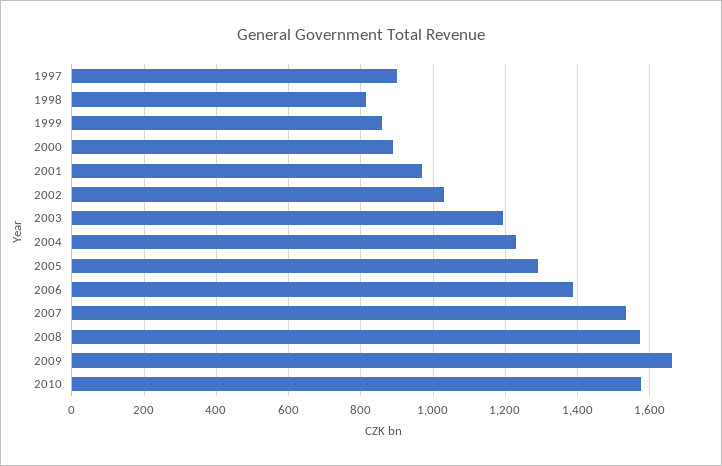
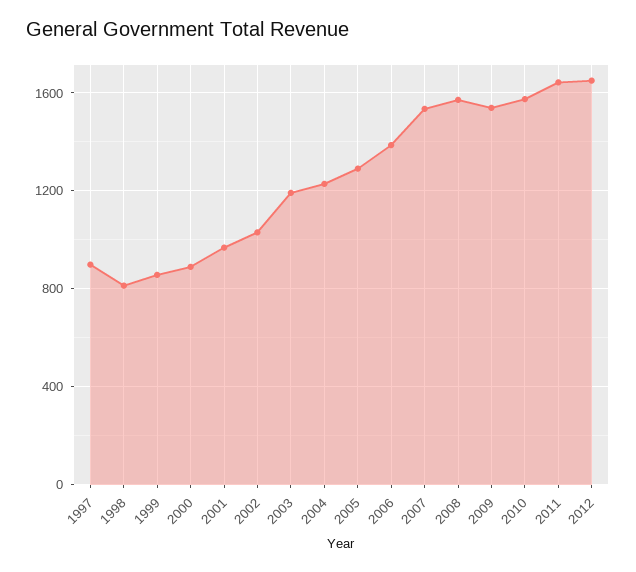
2009: 1660 -> 1550
2011: none -> 1650
2012: none -> 1650

